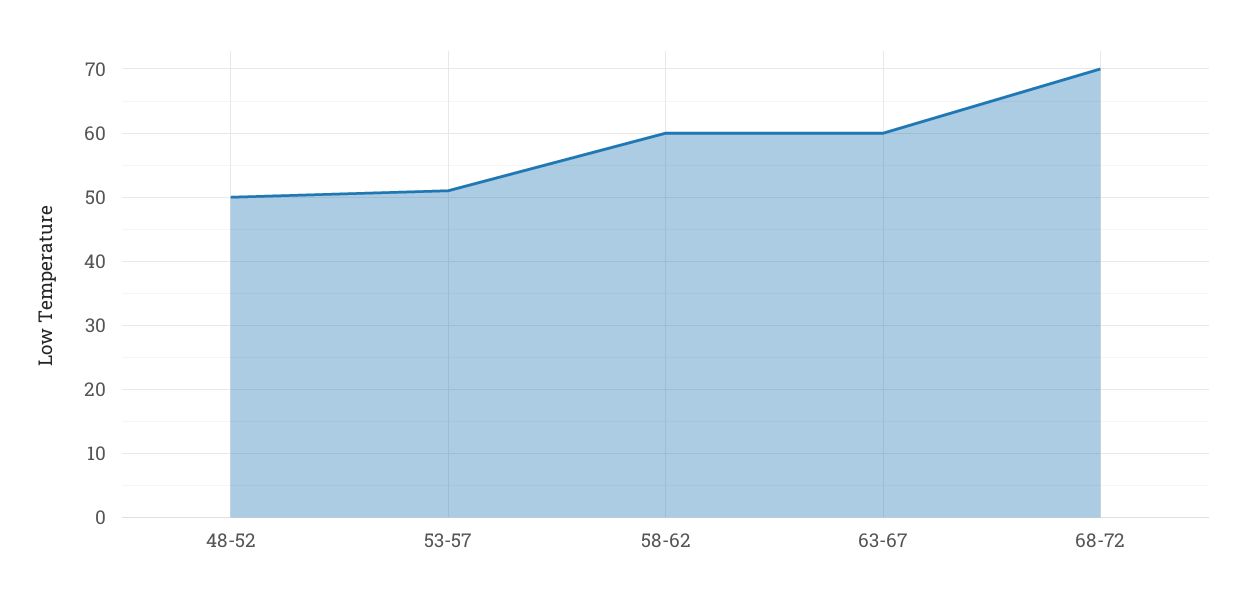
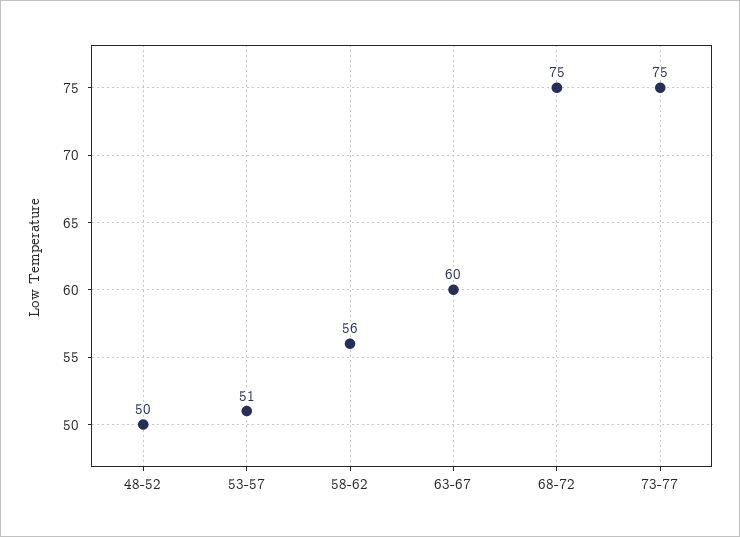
58-62: 60 -> 56
68-72: 70 -> 75
73-77: none -> 75

